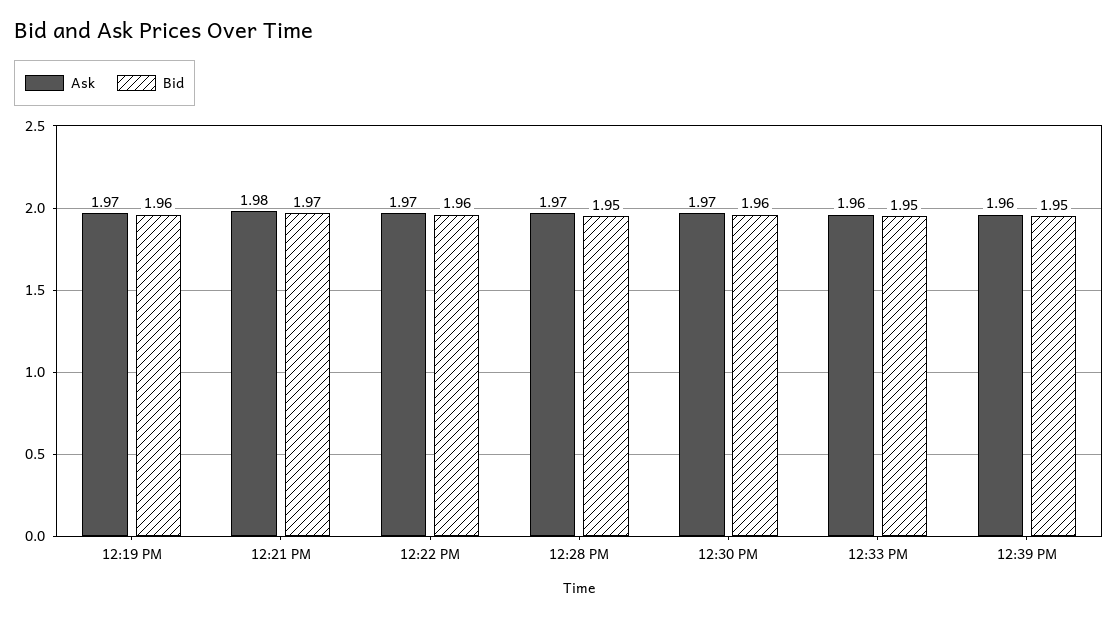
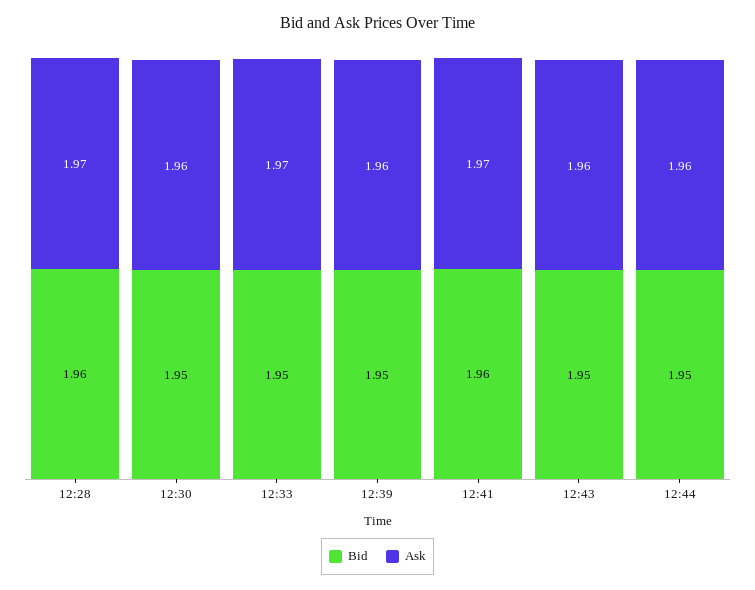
Ask, 12:19 PM: 1.97 -> none
Bid, 12:19 PM: 1.96 -> none
Ask, 12:21 PM: 1.98 -> none
Bid, 12:21 PM: 1.97 -> none
Ask, 12:22 PM: 1.97 -> none
Bid, 12:22 PM: 1.96 -> none
Bid, 12:28 PM: 1.95 -> 1.96
Ask, 12:30 PM: 1.97 -> 1.96
Bid, 12:30 PM: 1.96 -> 1.95
Ask, 12:33 PM: 1.96 -> 1.97
Bid, 12:41: none -> 1.96
Ask, 12:41: none -> 1.97
Bid, 12:43: none -> 1.95
Ask, 12:43: none -> 1.96
Bid, 12:44: none -> 1.95
Ask, 12:44: none -> 1.96

